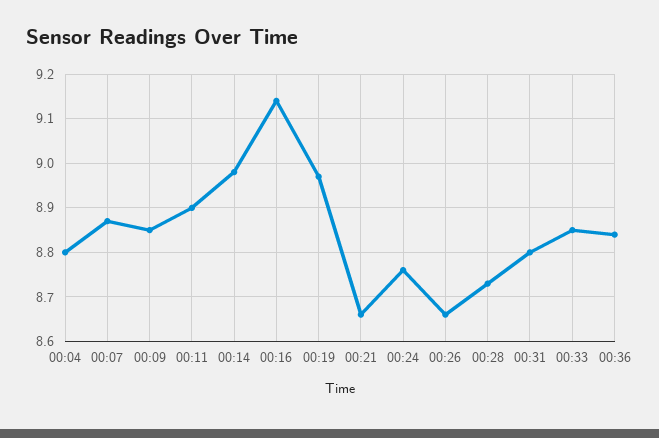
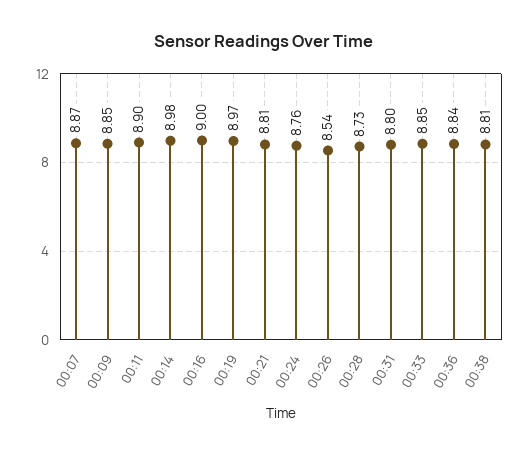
00:04: 8.8 -> none
00:16: 9.15 -> 9
00:21: 8.65 -> 8.81
00:26: 8.65 -> 8.54
00:38: none -> 8.81

